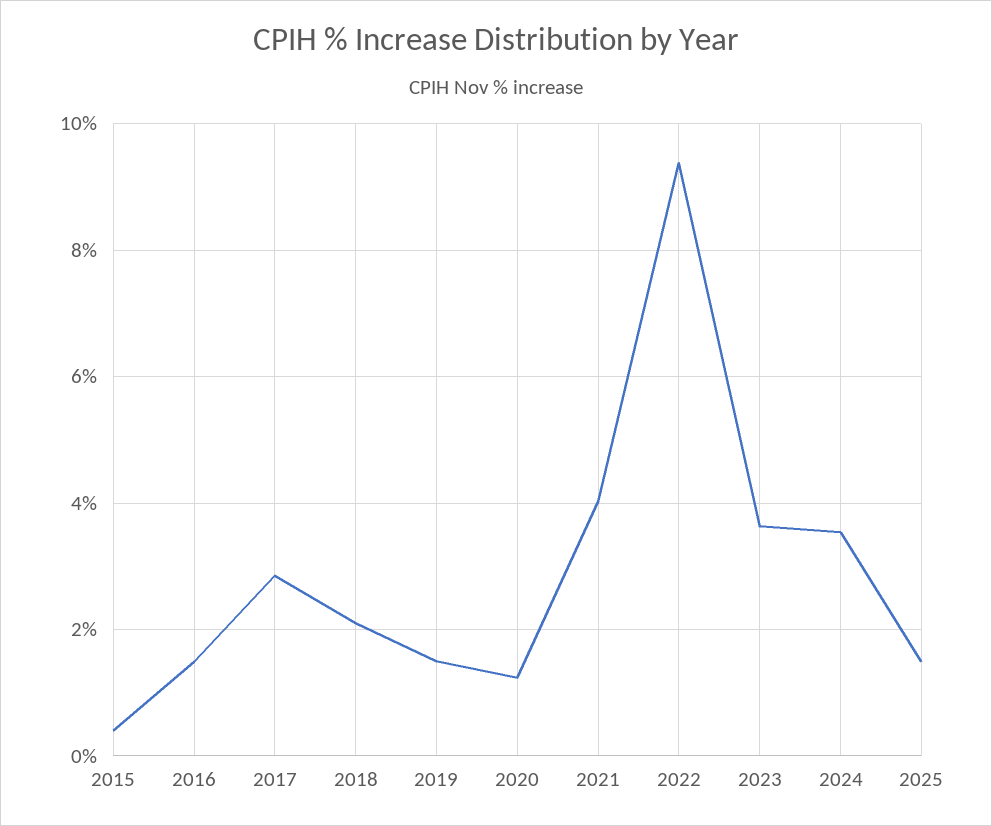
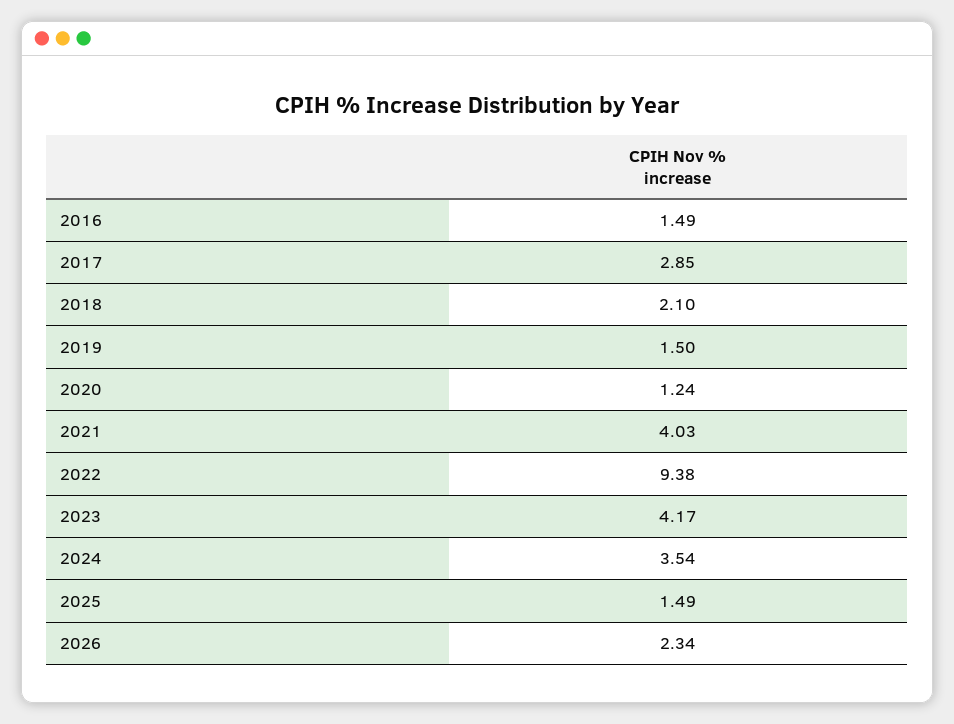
2015: 0.4 -> none
2023: 3.6 -> 4.17
2026: none -> 2.34

